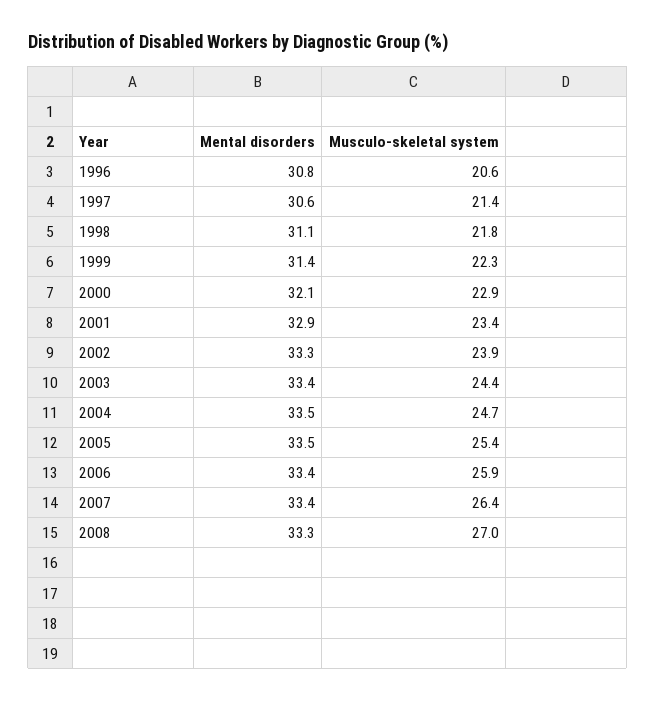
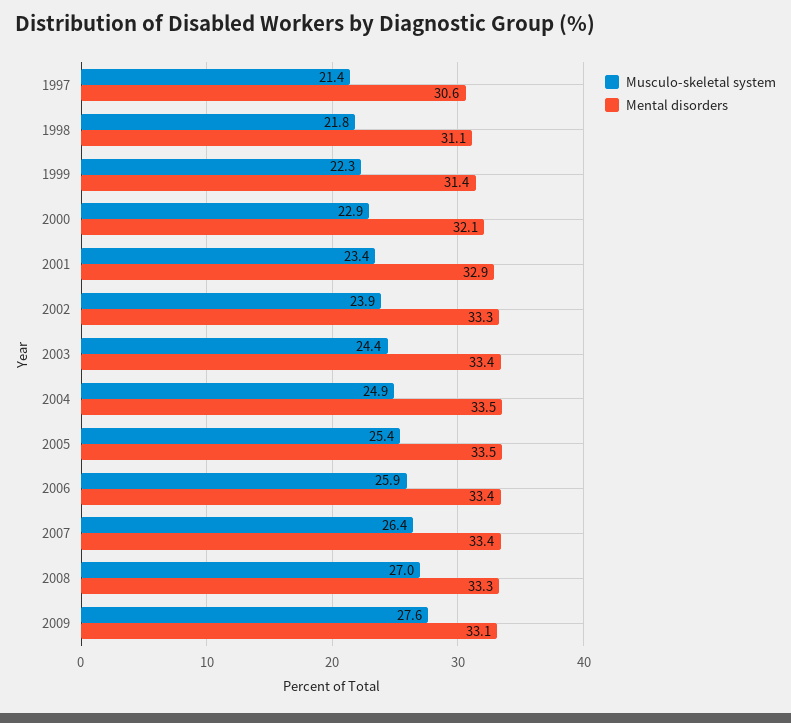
Mental disorders, 1996: 30.8 -> none
Musculo-skeletal system, 1996: 20.6 -> none
Musculo-skeletal system, 2004: 24.7 -> 24.9
Musculo-skeletal system, 2009: none -> 27.6
Mental disorders, 2009: none -> 33.1

